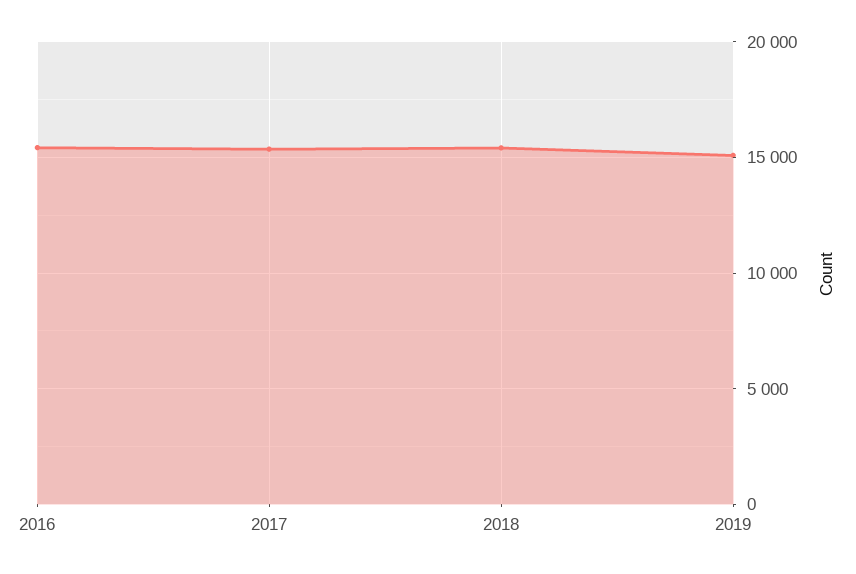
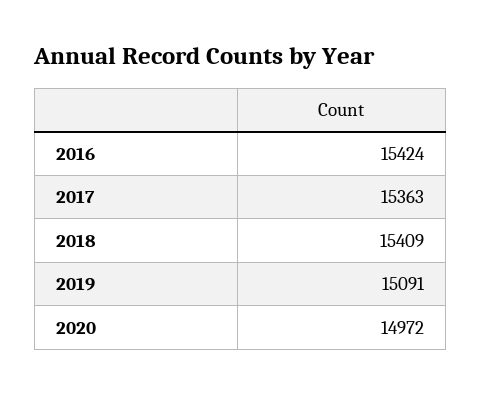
2020: none -> 14972

